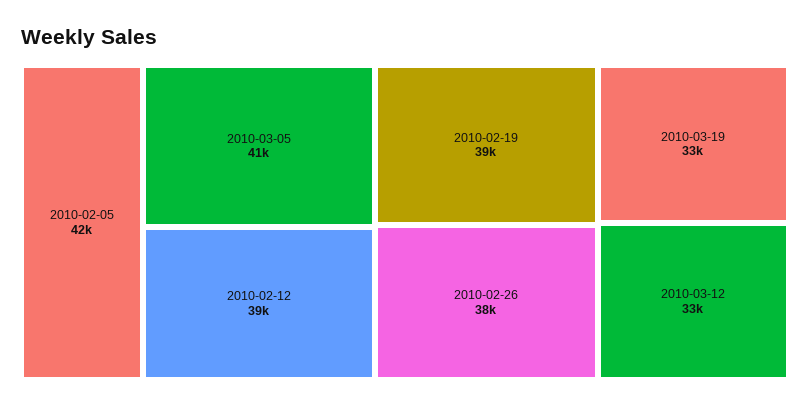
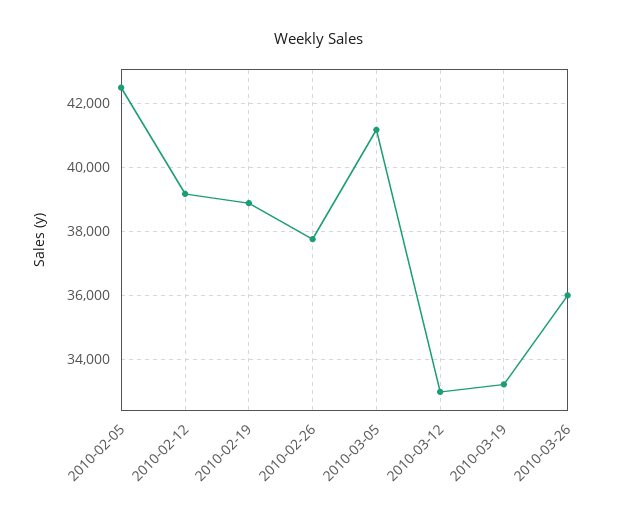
2010-03-26: none -> 36000

